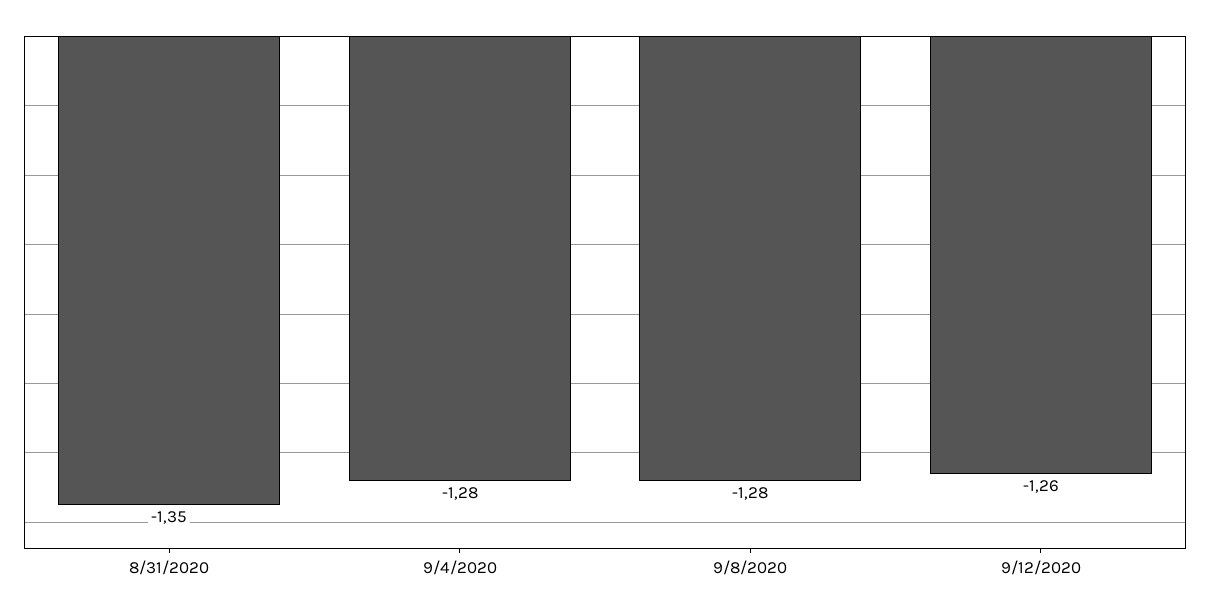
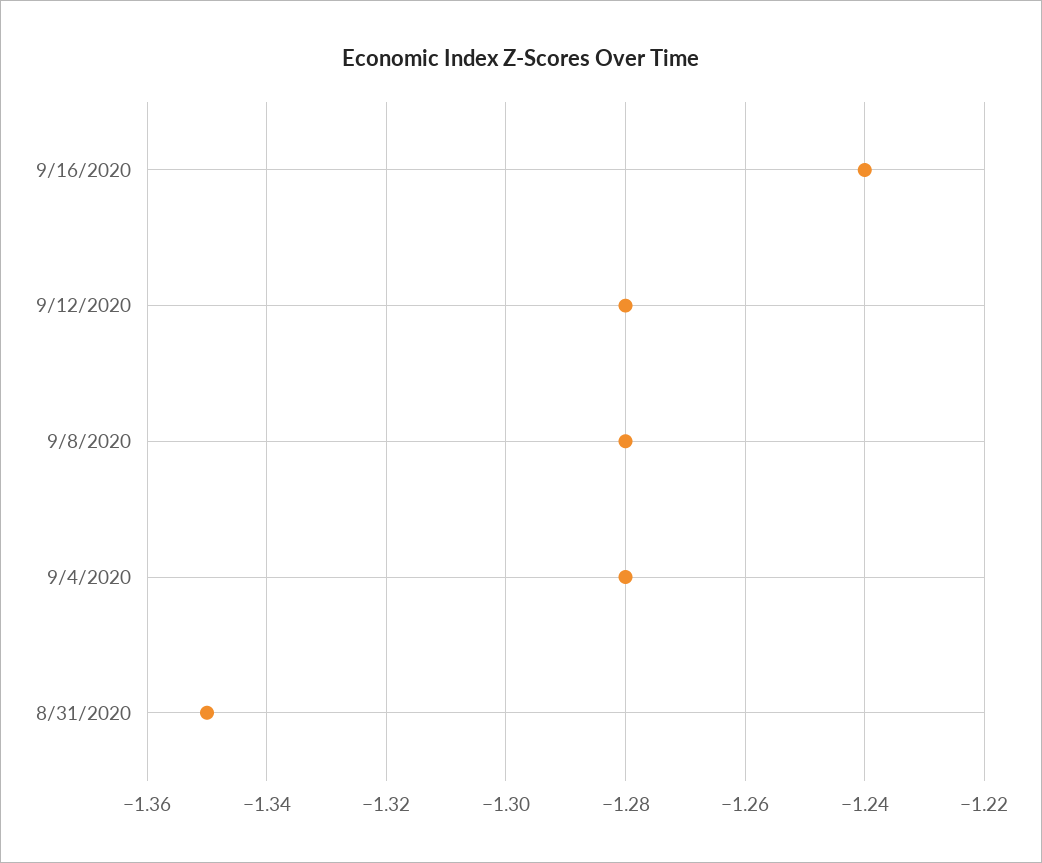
9/12/2020: -1.26 -> -1.28
9/16/2020: none -> -1.24

